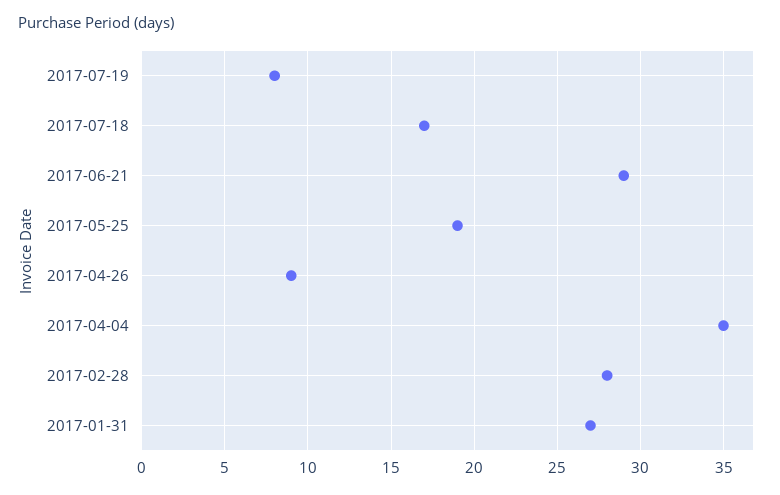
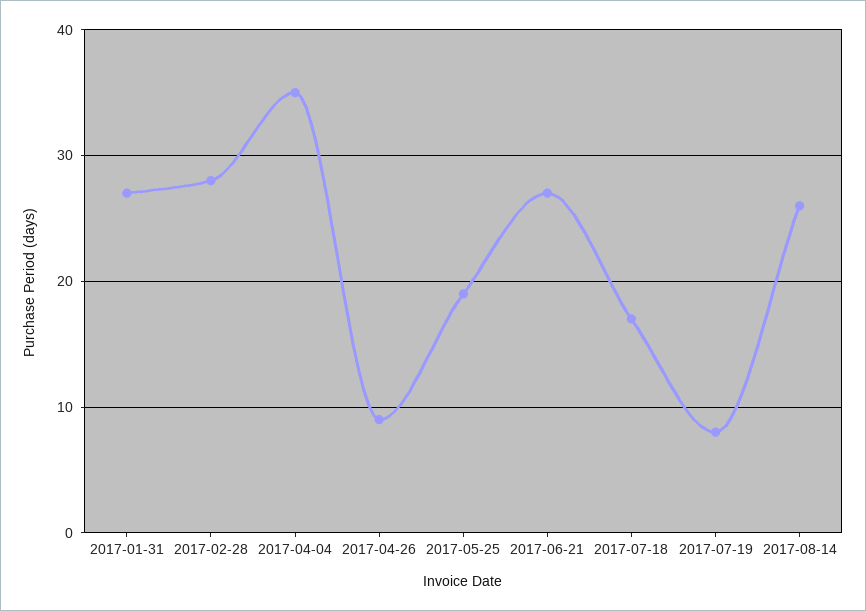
2017-06-21: 29 -> 27
2017-08-14: none -> 26

